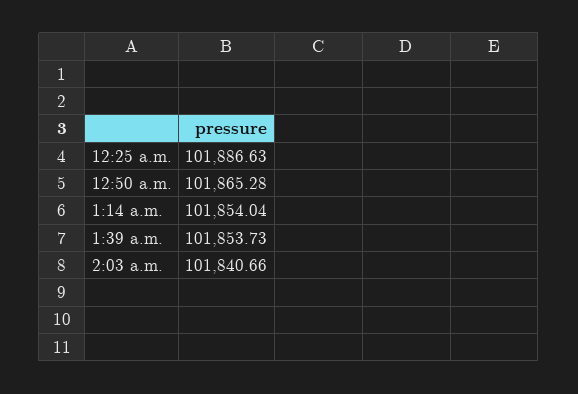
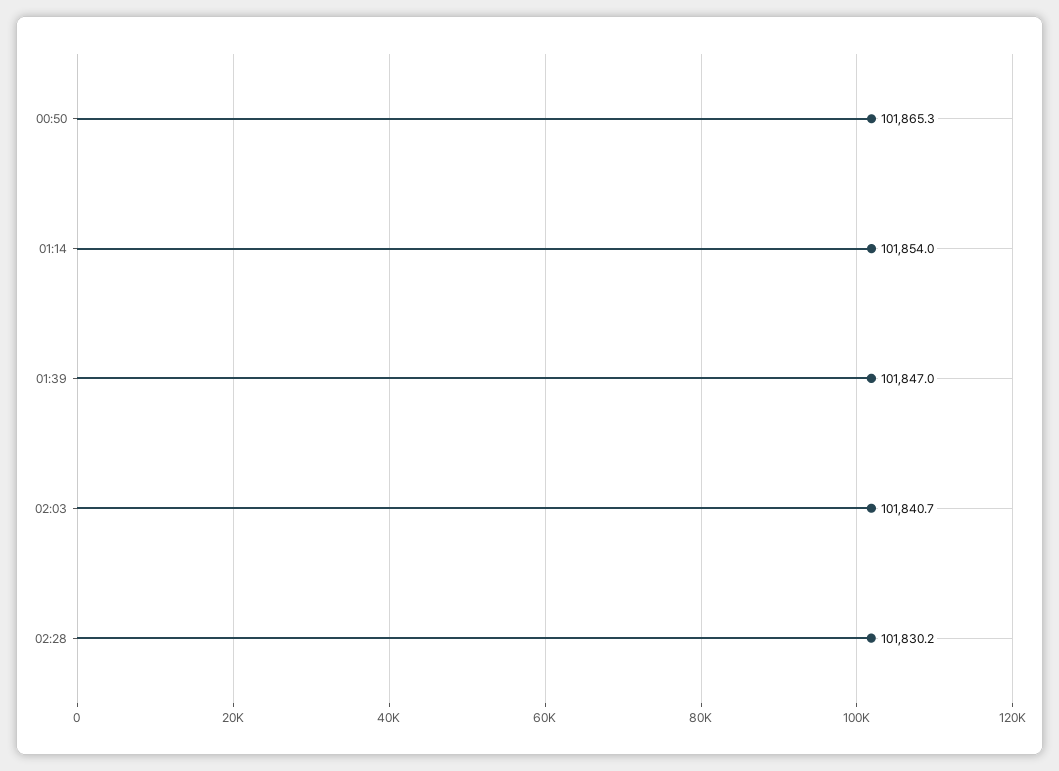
12:25 a.m.: 101886.63 -> none
1:39 a.m.: 101853.73 -> 101847
02:28: none -> 101830.2

